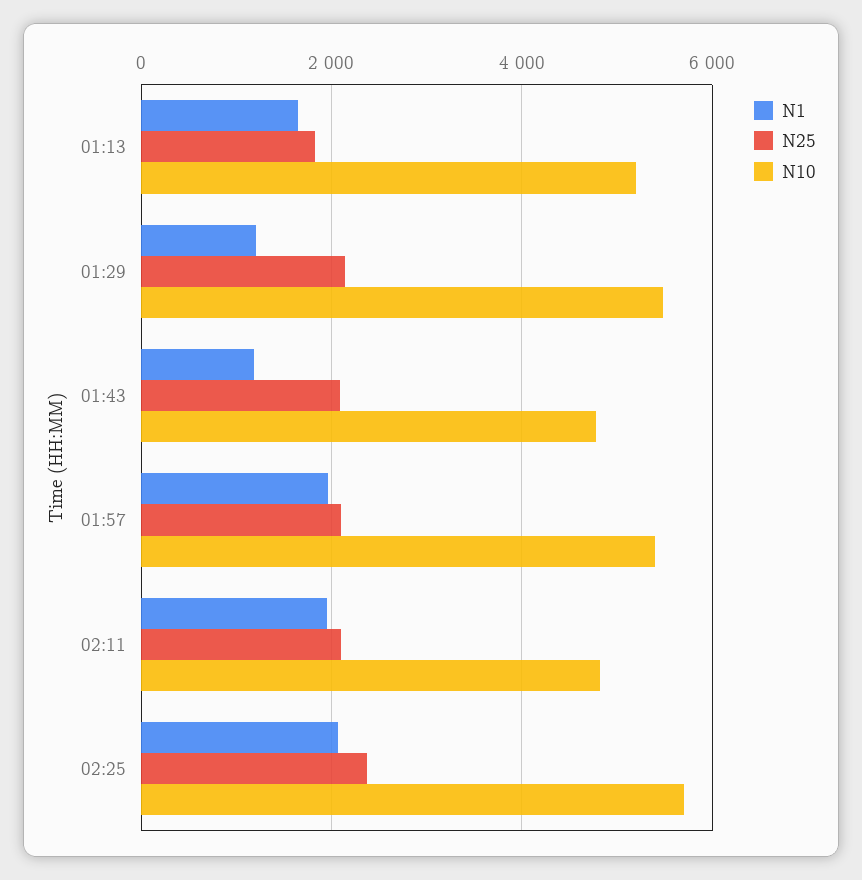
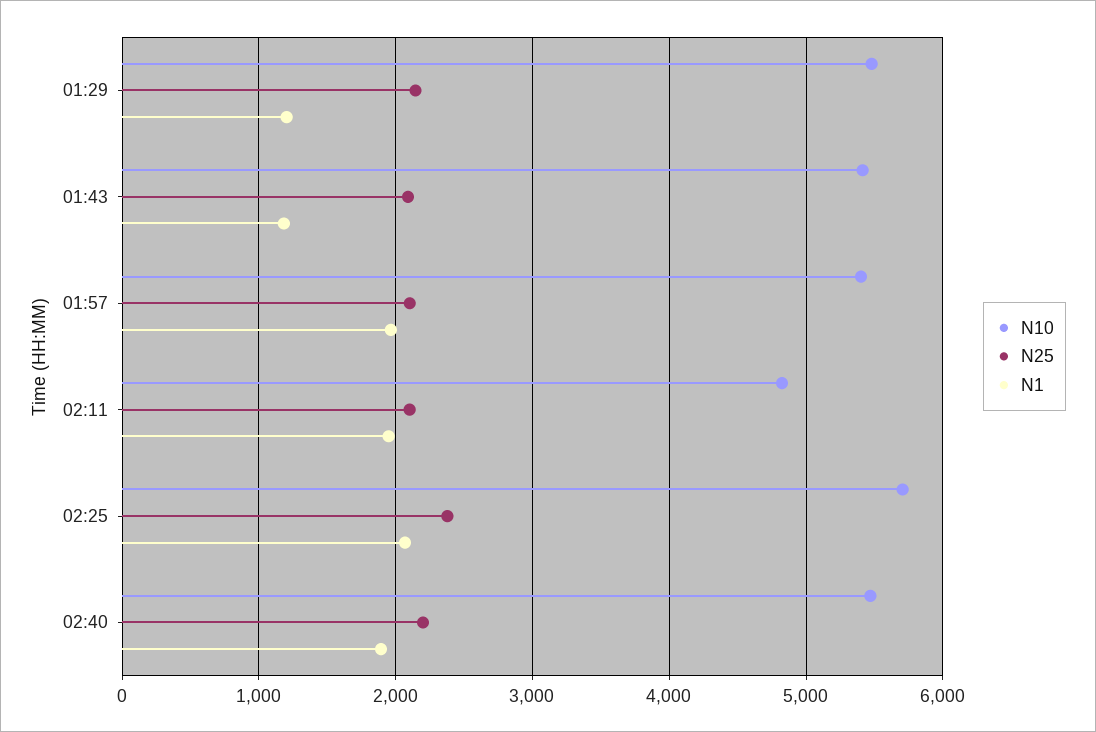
N1, 01:13: 1600 -> none
N25, 01:13: 1800 -> none
N10, 01:13: 5200 -> none
N10, 01:43: 4800 -> 5400
N10, 02:40: none -> 5500
N25, 02:40: none -> 2200
N1, 02:40: none -> 1900

